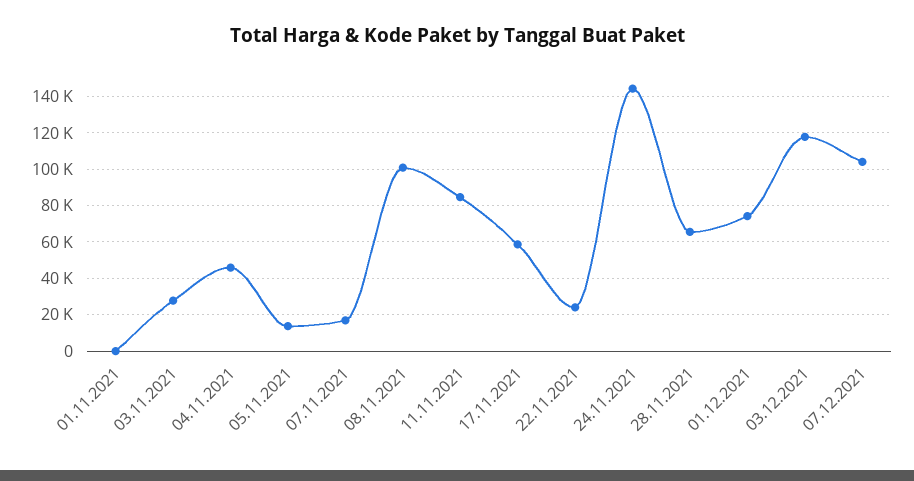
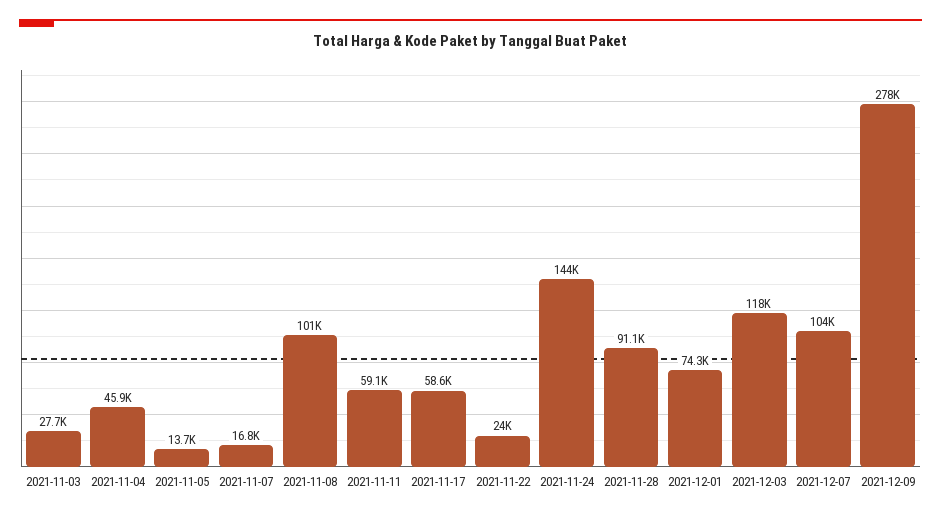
01.11.2021: 0 -> none
11.11.2021: 85000 -> 59100
28.11.2021: 65000 -> 91100
2021-12-09: none -> 278000

